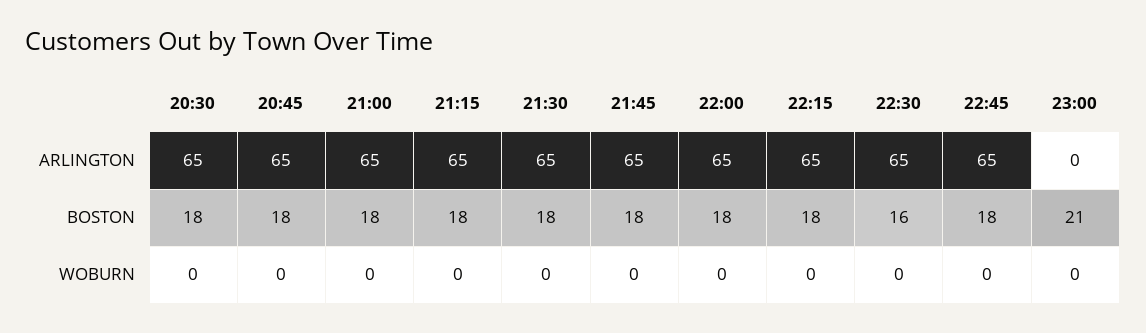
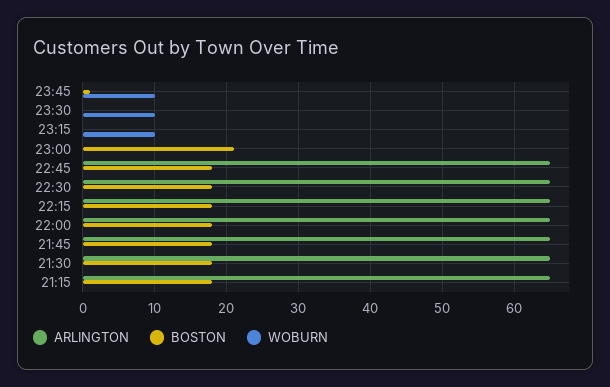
ARLINGTON, 20:30: 65 -> none
ARLINGTON, 20:45: 65 -> none
ARLINGTON, 21:00: 65 -> none
BOSTON, 20:30: 18 -> none
BOSTON, 20:45: 18 -> none
BOSTON, 21:00: 18 -> none
BOSTON, 22:30: 16 -> 18
WOBURN, 20:30: 0 -> none
WOBURN, 20:45: 0 -> none
WOBURN, 21:00: 0 -> none
ARLINGTON, 23:45: none -> 0
BOSTON, 23:45: none -> 1
WOBURN, 23:45: none -> 10
ARLINGTON, 23:30: none -> 0
BOSTON, 23:30: none -> 0
WOBURN, 23:30: none -> 10
ARLINGTON, 23:15: none -> 0
BOSTON, 23:15: none -> 0
WOBURN, 23:15: none -> 10

